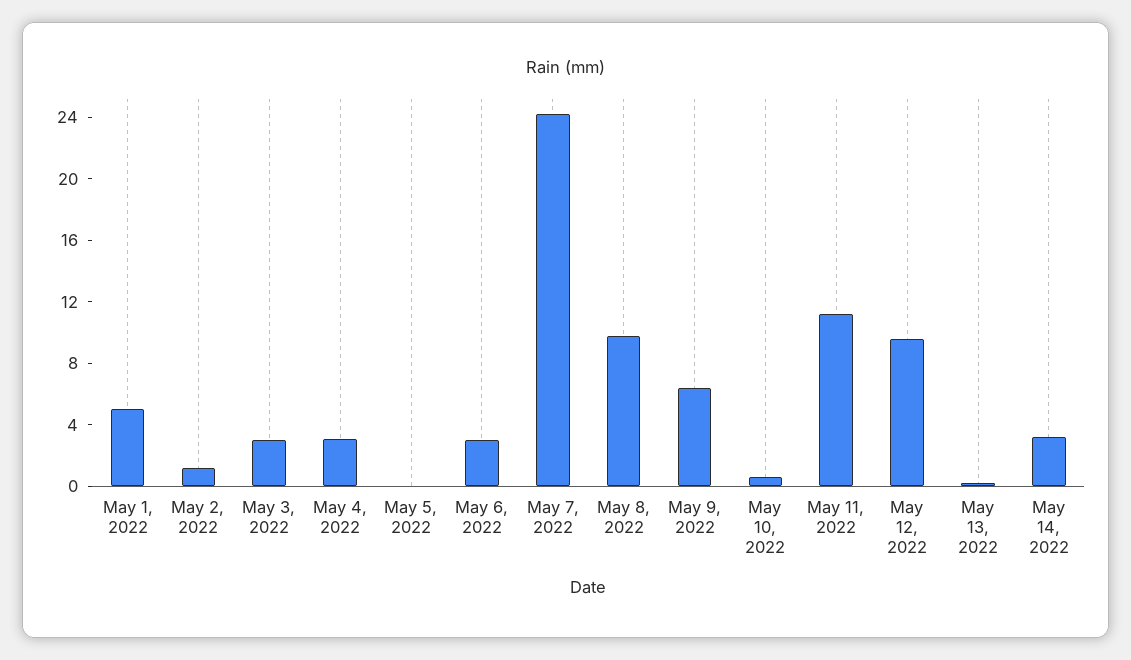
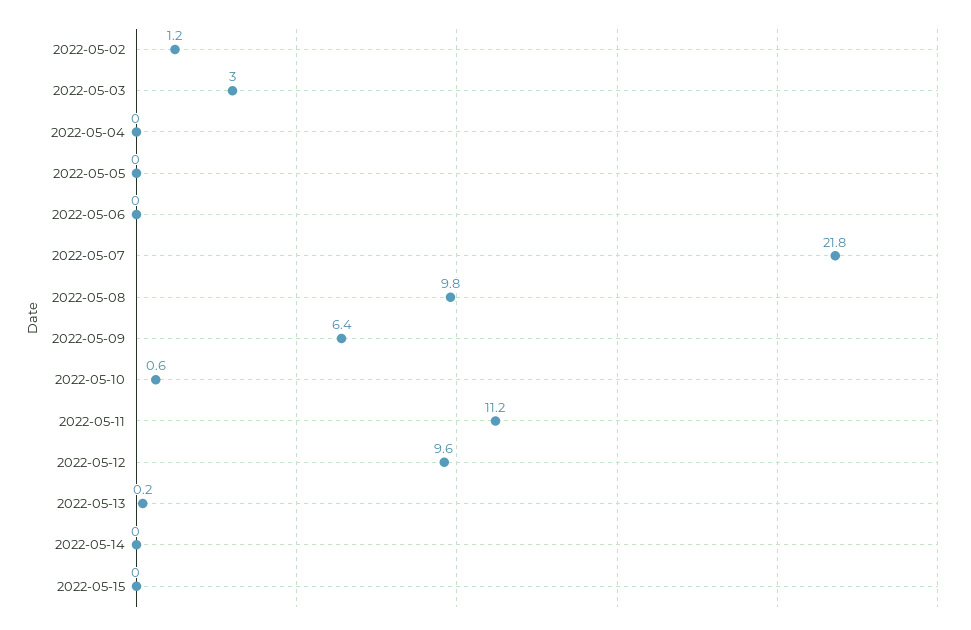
May 1, 2022: 5 -> none
May 4, 2022: 3 -> 0
May 6, 2022: 3 -> 0
May 7, 2022: 24 -> 21.8
May 14, 2022: 3 -> 0
2022-05-15: none -> 0

